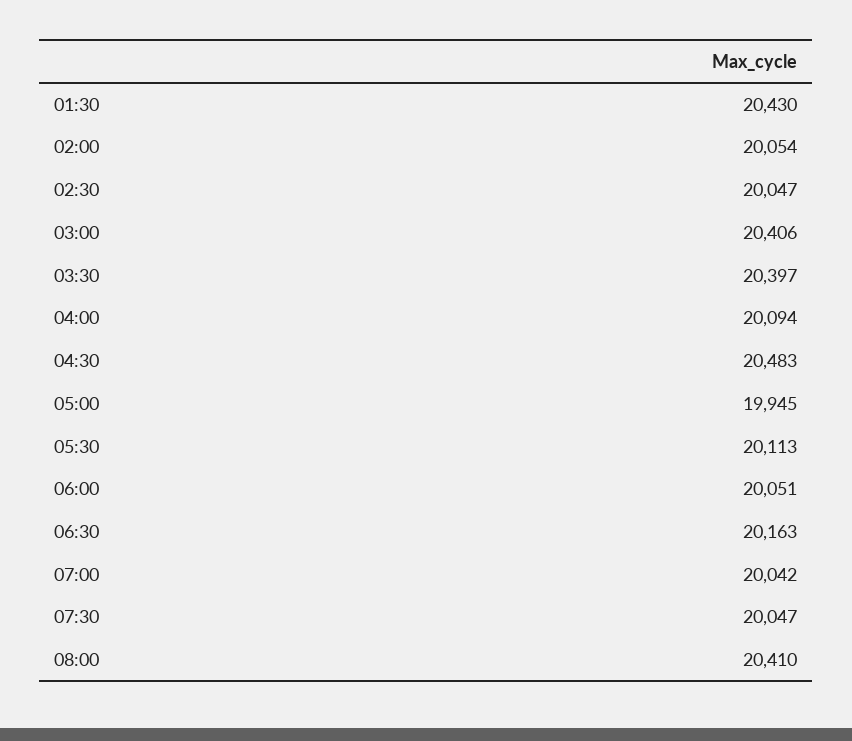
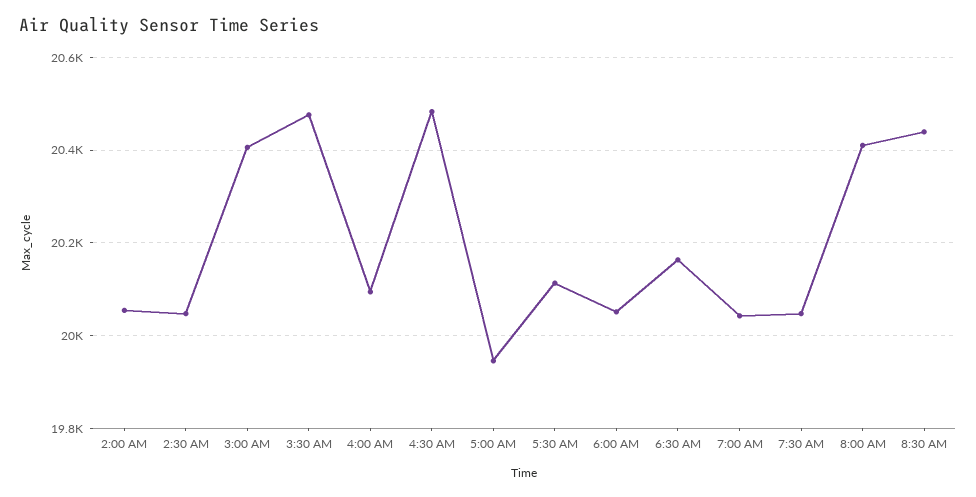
01:30: 20430 -> none
03:30: 20397 -> 20480
8:30 AM: none -> 20440

